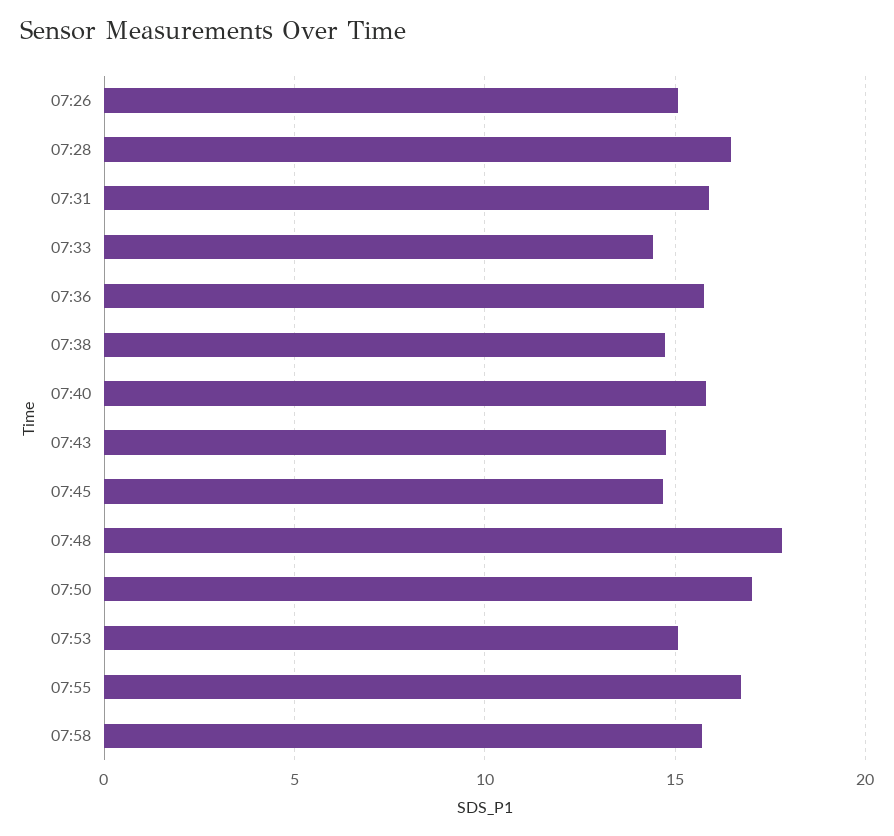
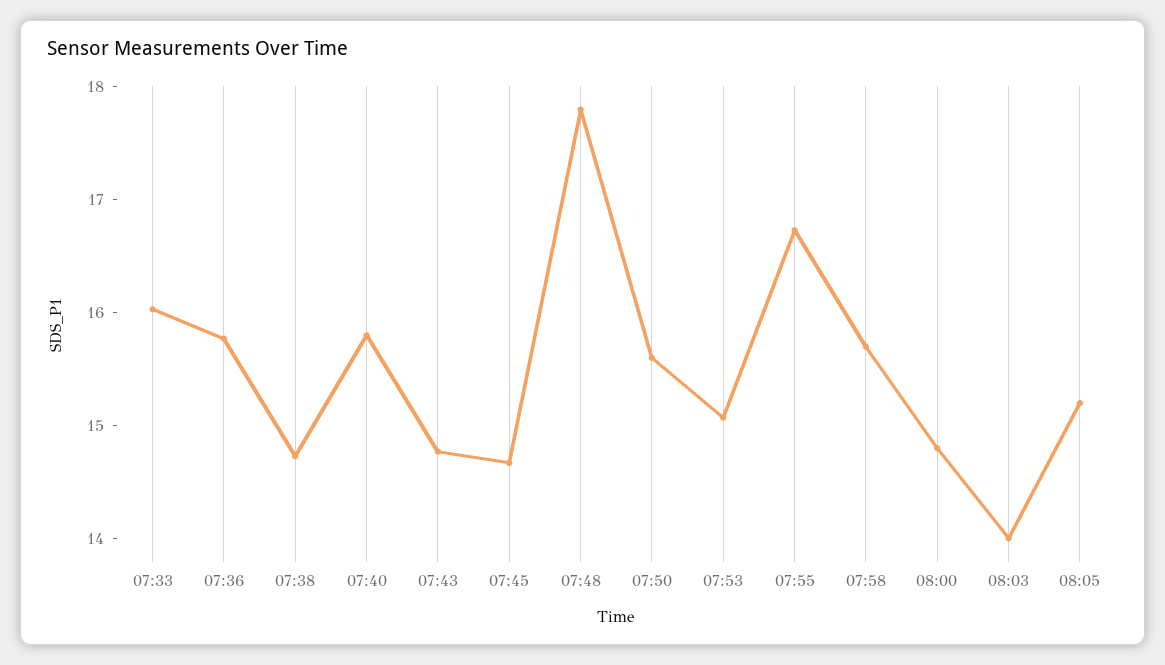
07:26: 15 -> none
07:28: 16.5 -> none
07:31: 16 -> none
07:33: 14.5 -> 16
07:50: 17 -> 15.6
08:00: none -> 14.8
08:03: none -> 14
08:05: none -> 15.2

